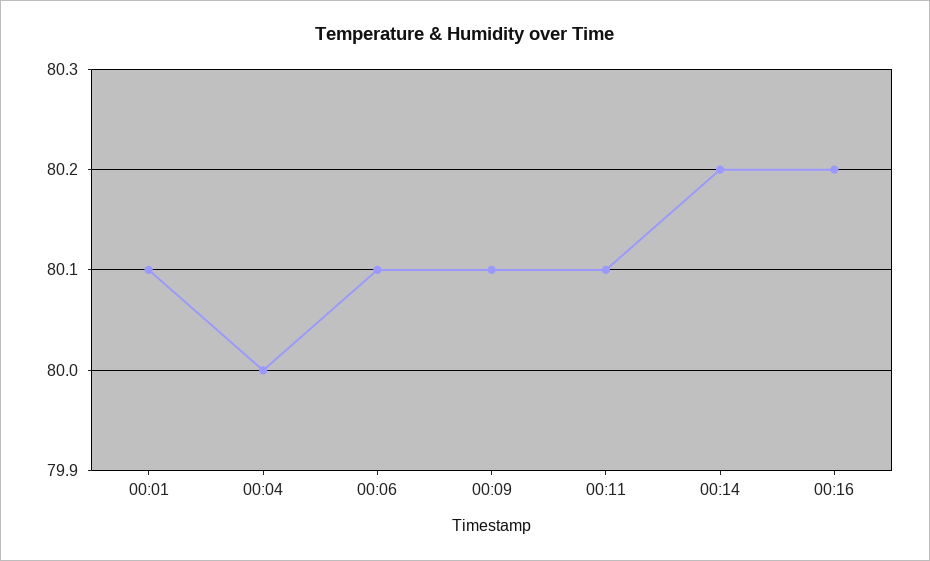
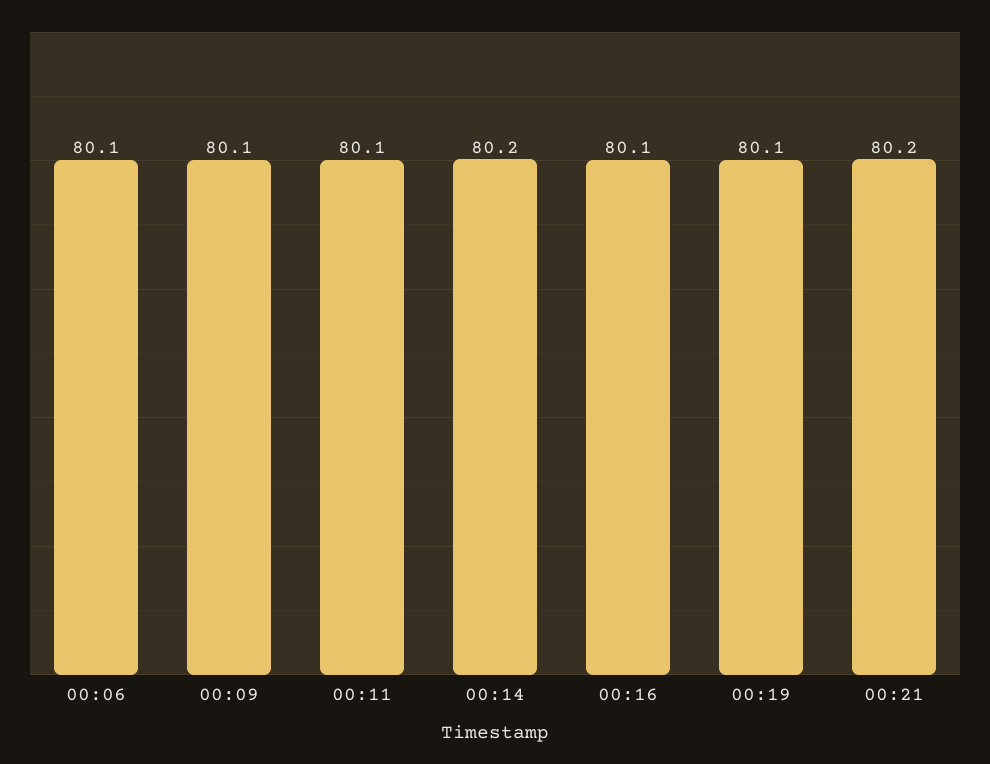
00:01: 80.1 -> none
00:04: 80 -> none
00:16: 80.2 -> 80.1
00:19: none -> 80.1
00:21: none -> 80.2

